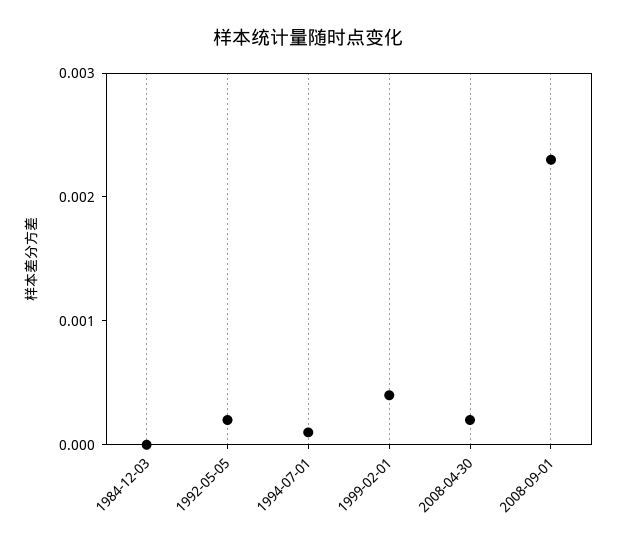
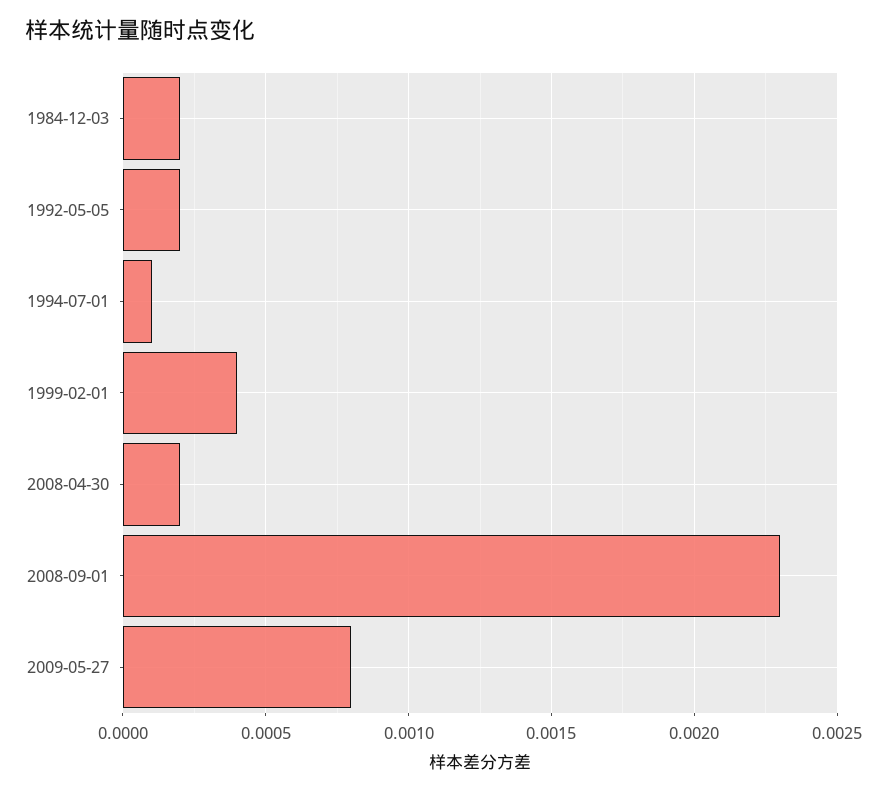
1984-12-03: 0 -> 0.0002
2009-05-27: none -> 0.0008

